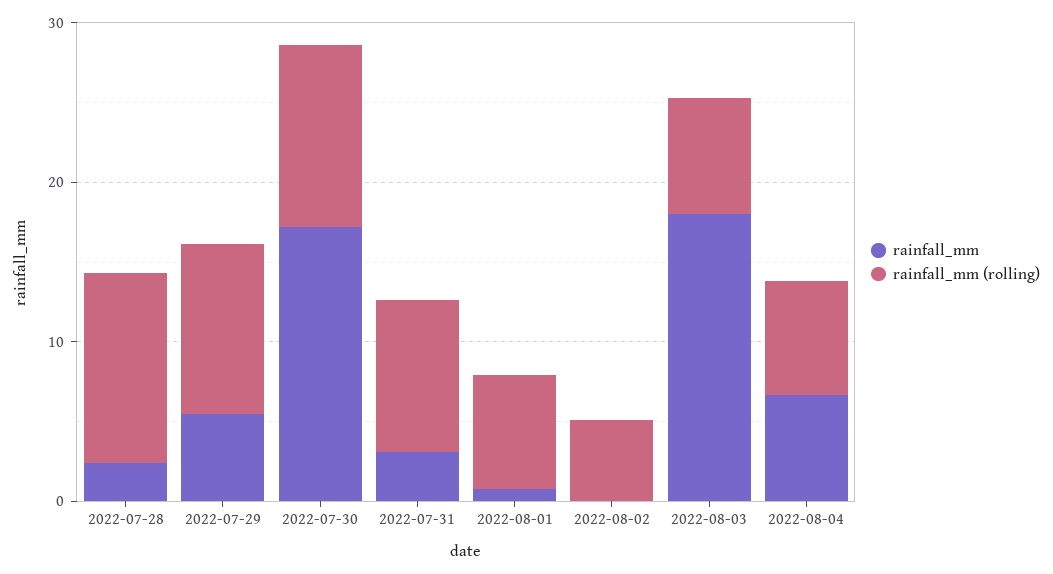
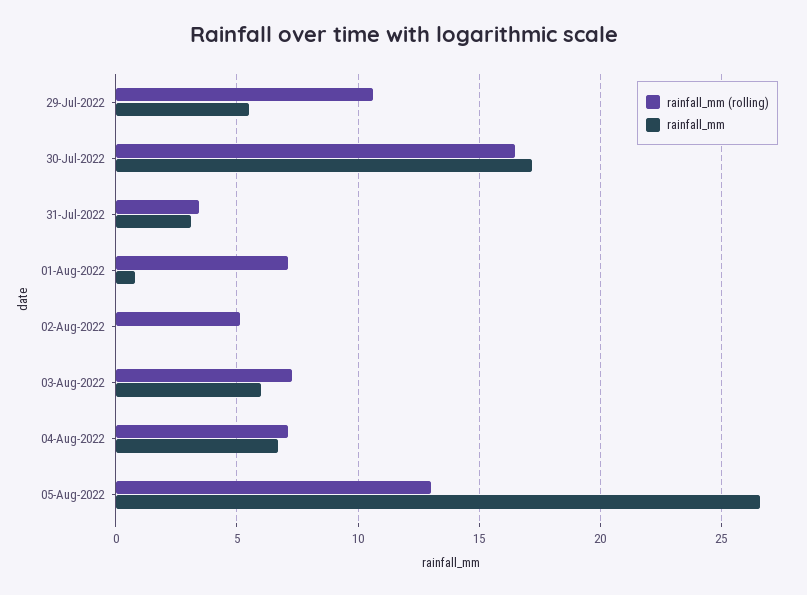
rainfall_mm, 2022-07-28: 2 -> none
rainfall_mm (rolling), 2022-07-28: 12 -> none
rainfall_mm (rolling), 2022-07-30: 12 -> 16.5
rainfall_mm (rolling), 2022-07-31: 10 -> 3.5
rainfall_mm, 2022-08-03: 18 -> 6
rainfall_mm (rolling), 05-Aug-2022: none -> 13
rainfall_mm, 05-Aug-2022: none -> 26.5

